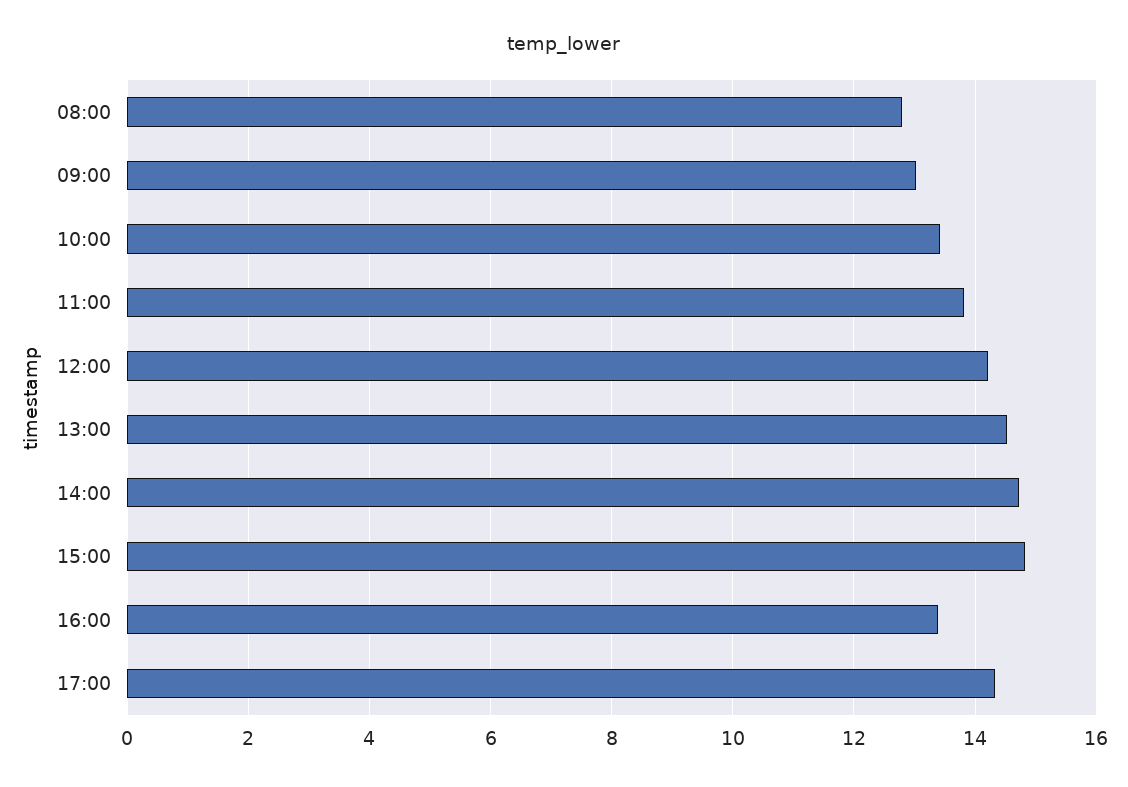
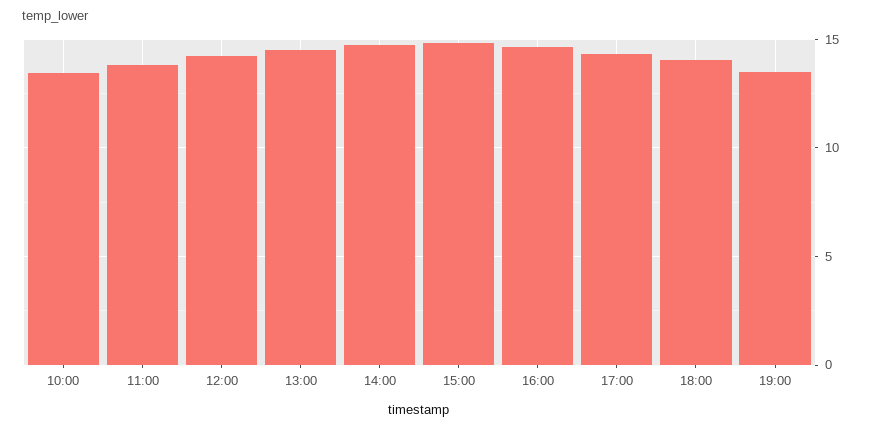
08:00: 12.8 -> none
09:00: 13 -> none
16:00: 13.4 -> 14.5
18:00: none -> 14
19:00: none -> 13.5

